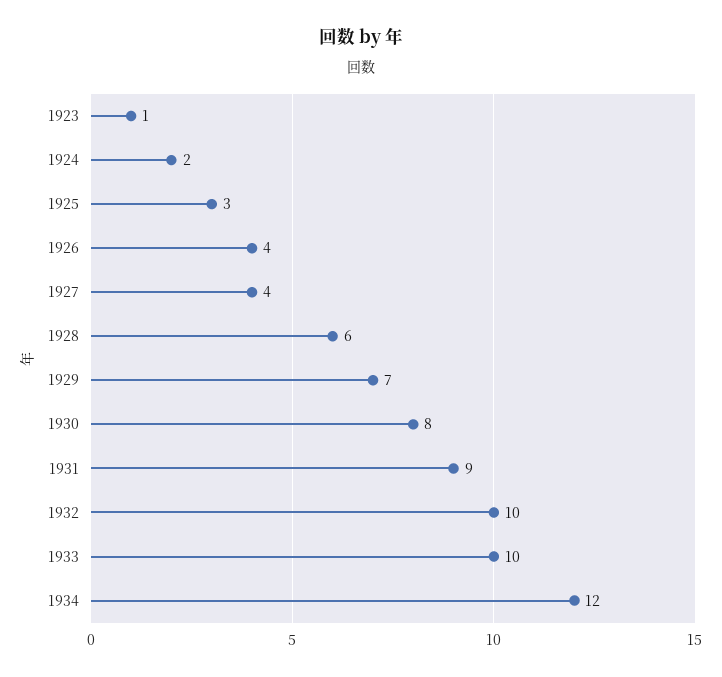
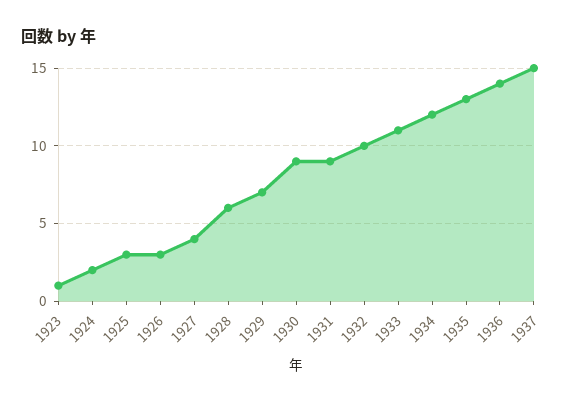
1926: 4 -> 3
1930: 8 -> 9
1933: 10 -> 11
1935: none -> 13
1936: none -> 14
1937: none -> 15

